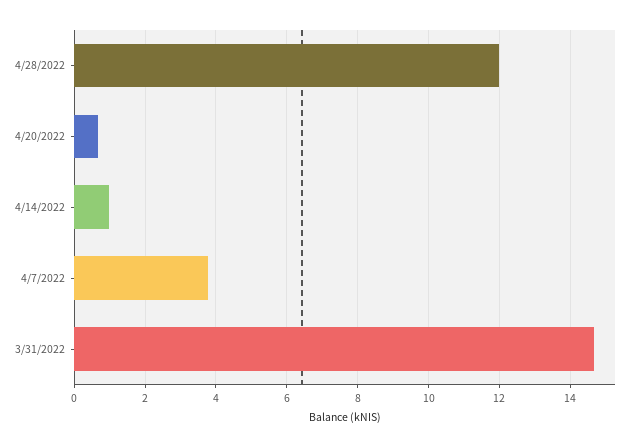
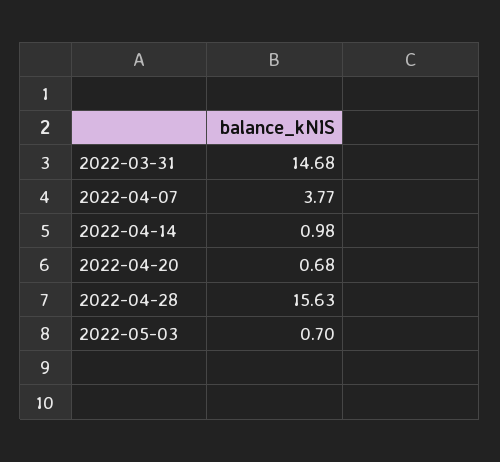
4/28/2022: 12 -> 15.63
2022-05-03: none -> 0.7

